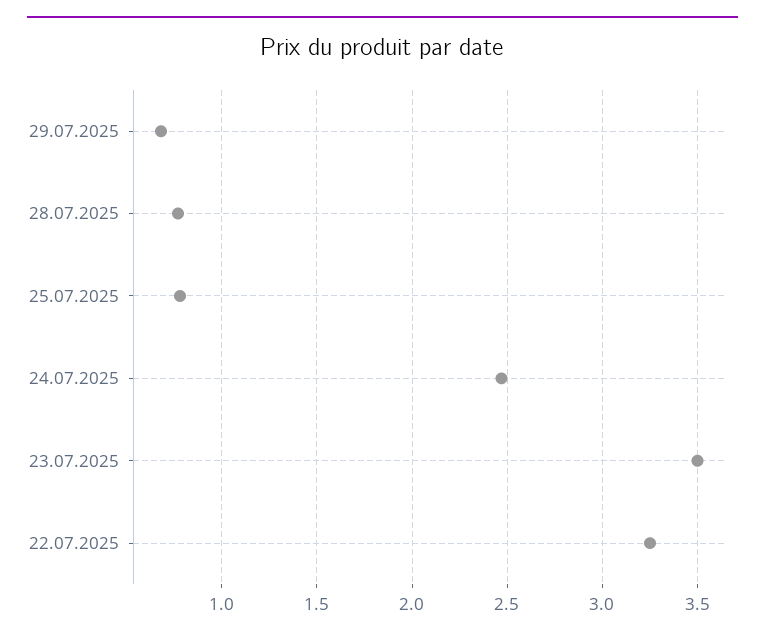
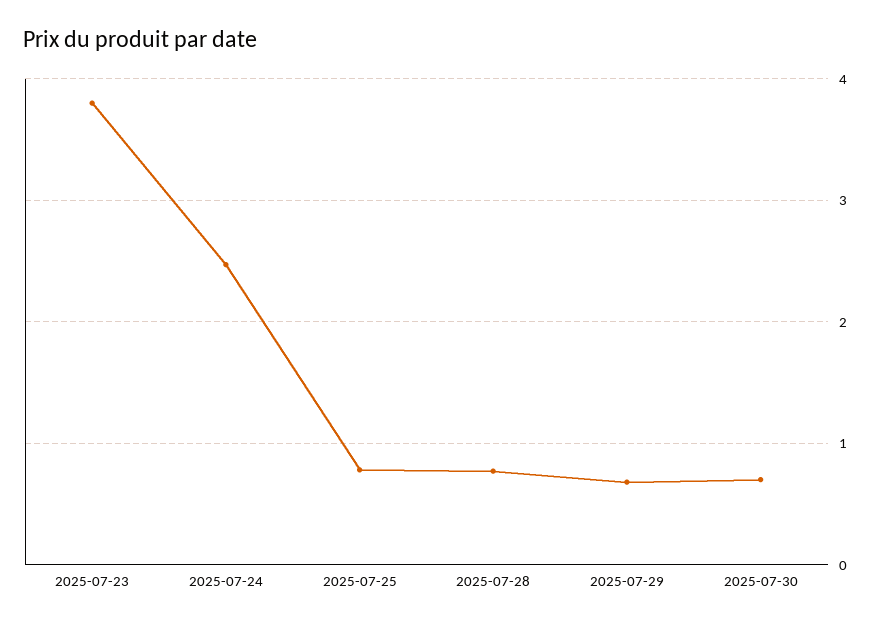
23.07.2025: 3.5 -> 3.8
22.07.2025: 3.25 -> none
2025-07-30: none -> 0.7

